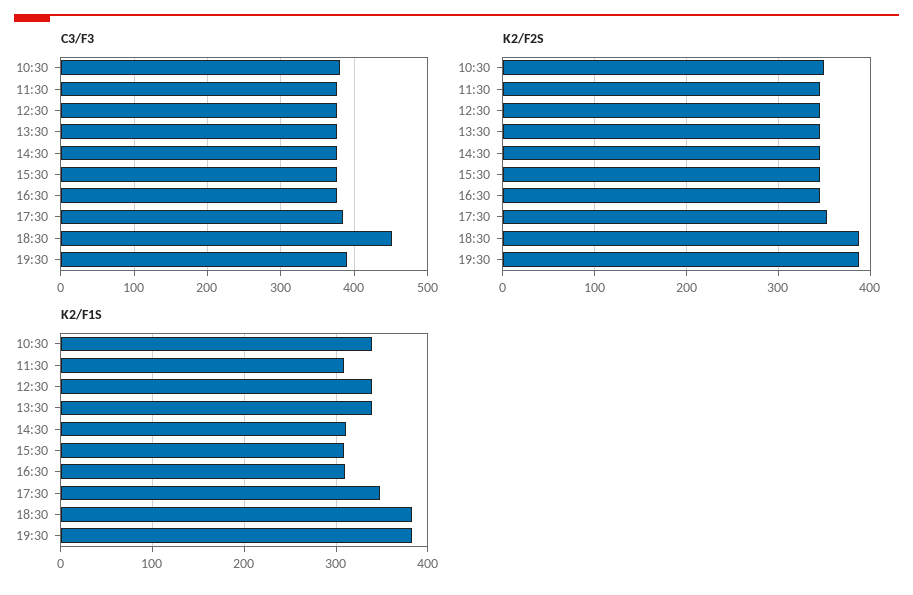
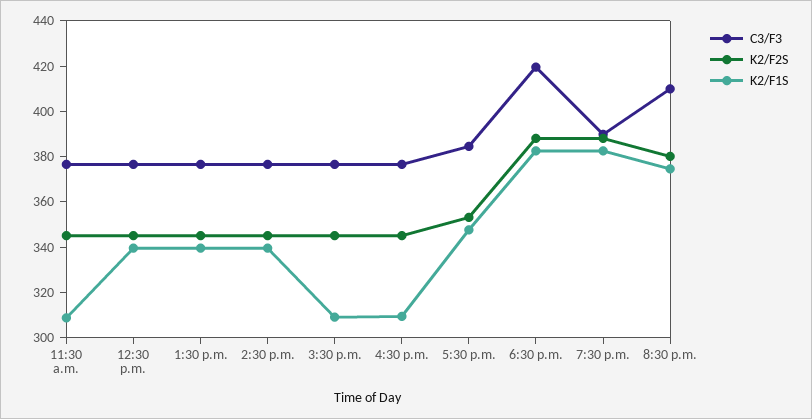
C3/F3, 10:30: 380 -> none
C3/F3, 18:30: 450 -> 420
K2/F2S, 10:30: 350 -> none
K2/F1S, 10:30: 340 -> none
K2/F1S, 14:30: 310 -> 340
C3/F3, 8:30 p.m.: none -> 410
K2/F2S, 8:30 p.m.: none -> 380
K2/F1S, 8:30 p.m.: none -> 375

